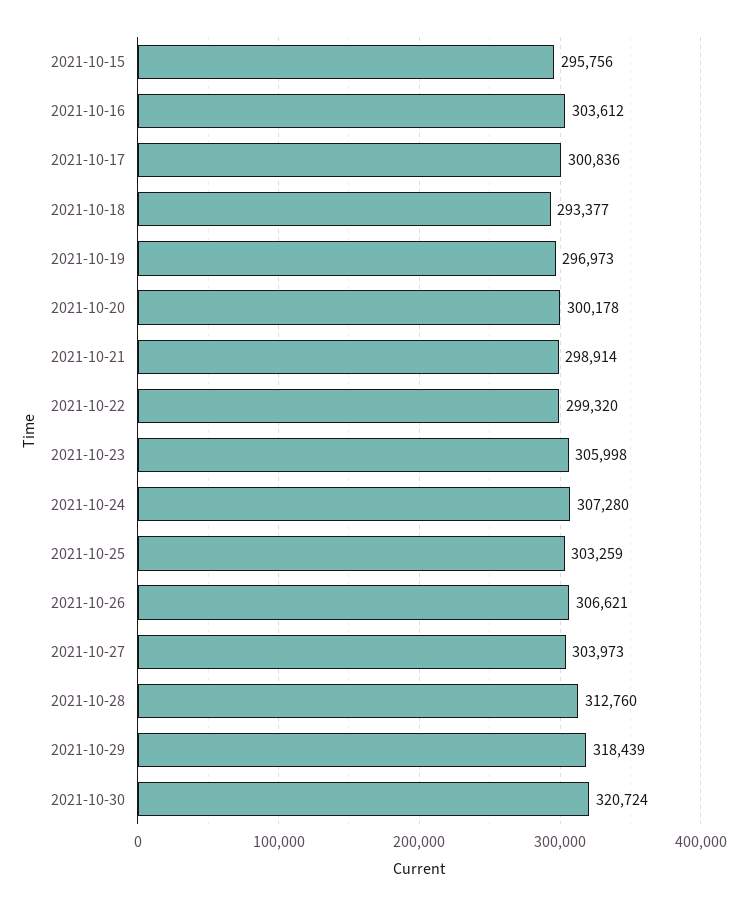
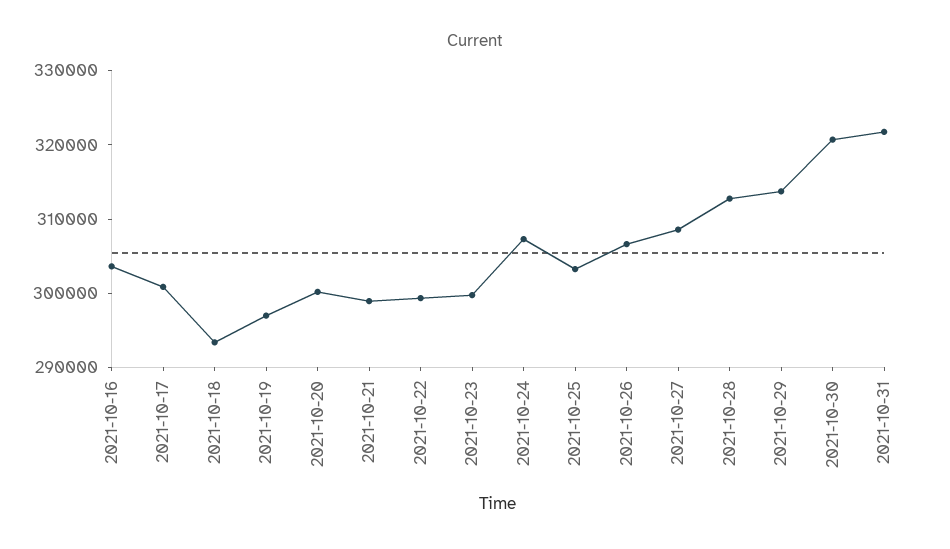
2021-10-15: 295756 -> none
2021-10-23: 305998 -> 300000
2021-10-27: 303973 -> 308000
2021-10-29: 318439 -> 314000
2021-10-31: none -> 322000

